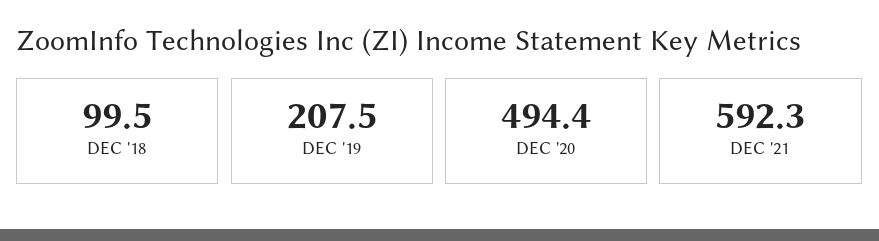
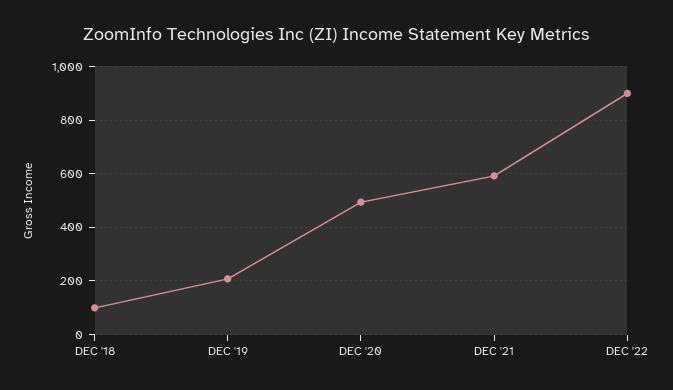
DEC '22: none -> 900

